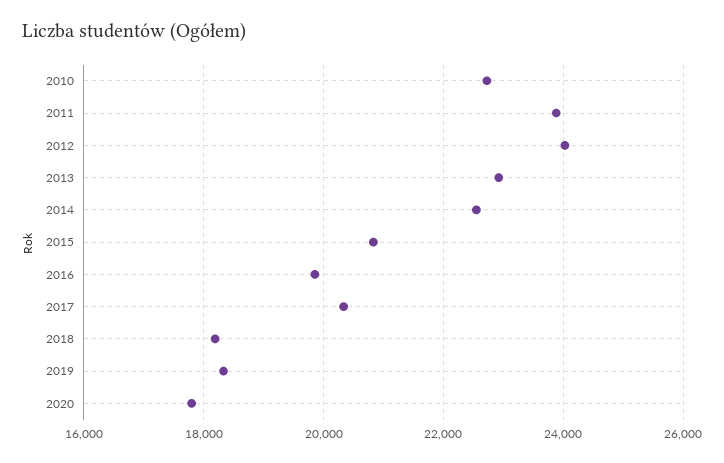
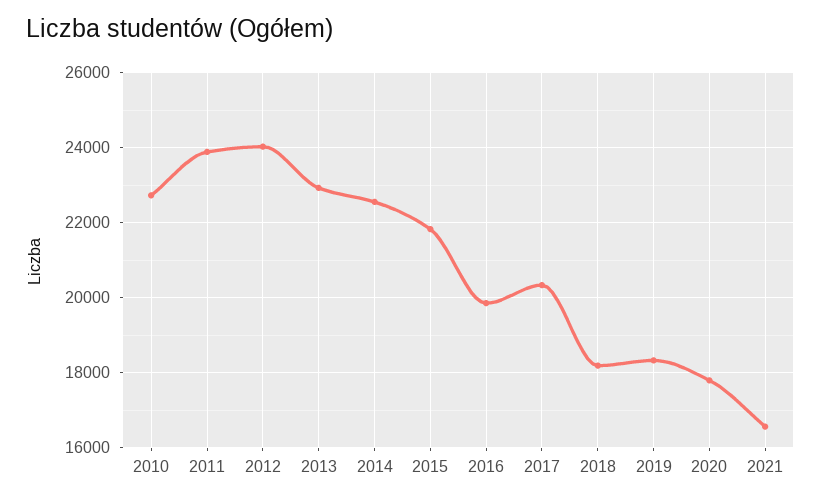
2015: 20800 -> 21800
2021: none -> 16600

